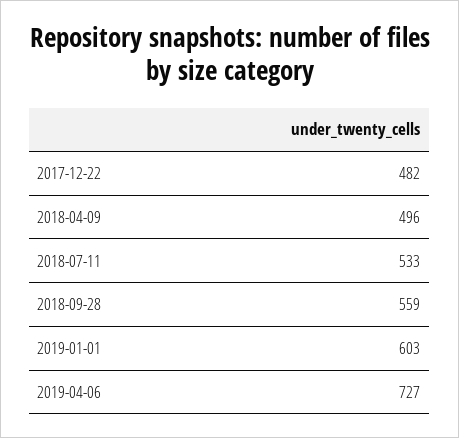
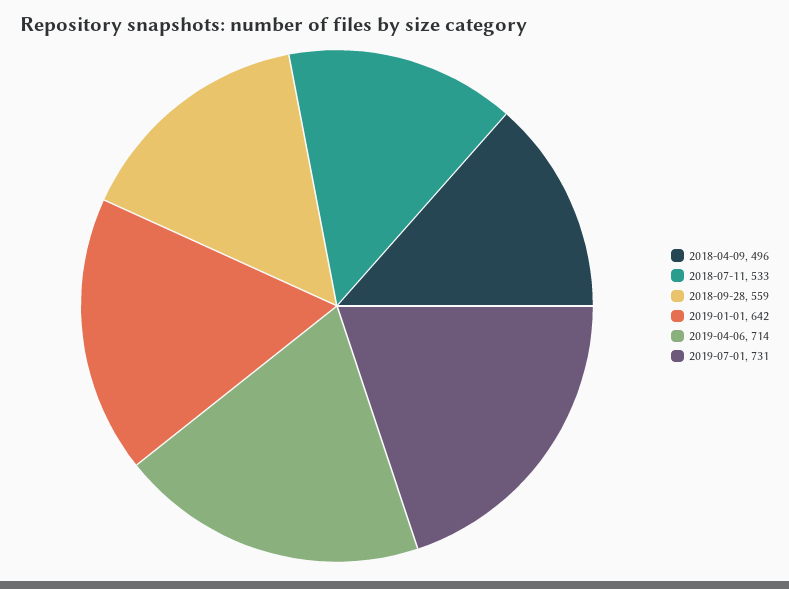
2017-12-22: 482 -> none
2019-01-01: 603 -> 642
2019-04-06: 727 -> 714
2019-07-01: none -> 731

